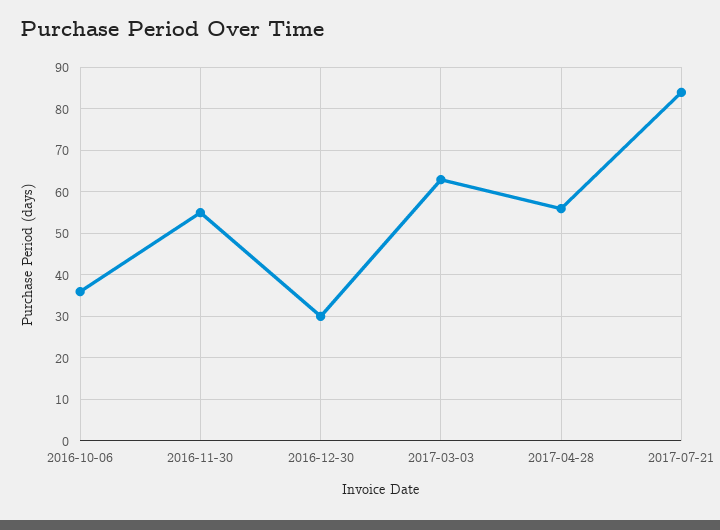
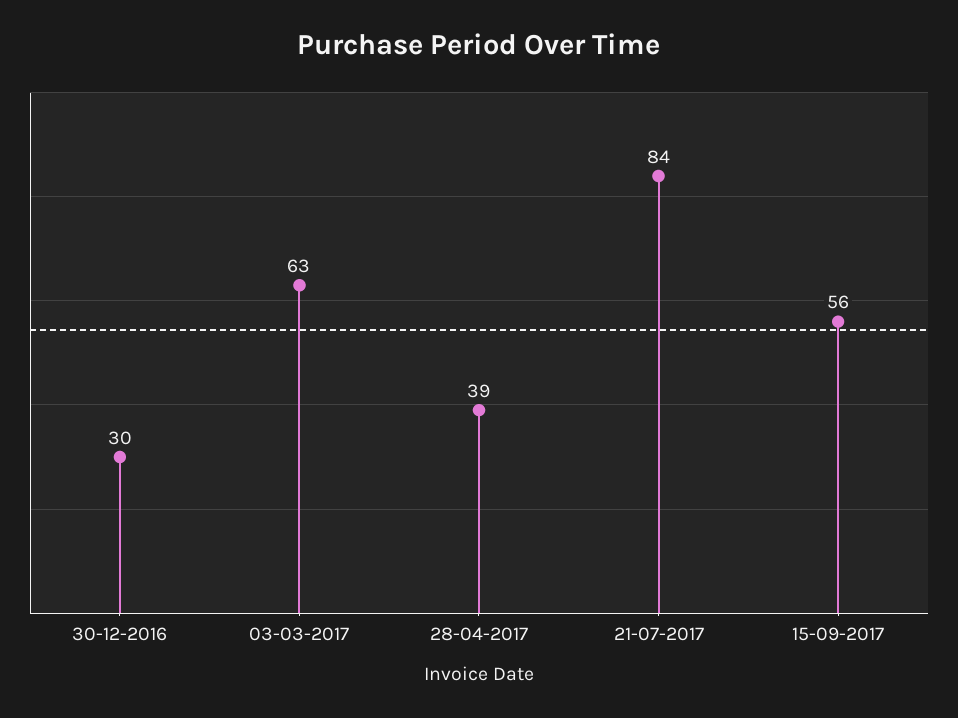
2016-10-06: 35 -> none
2016-11-30: 55 -> none
2017-04-28: 55 -> 39
15-09-2017: none -> 56

